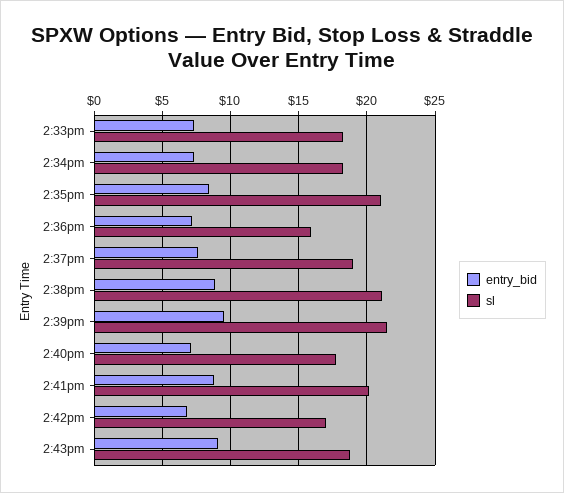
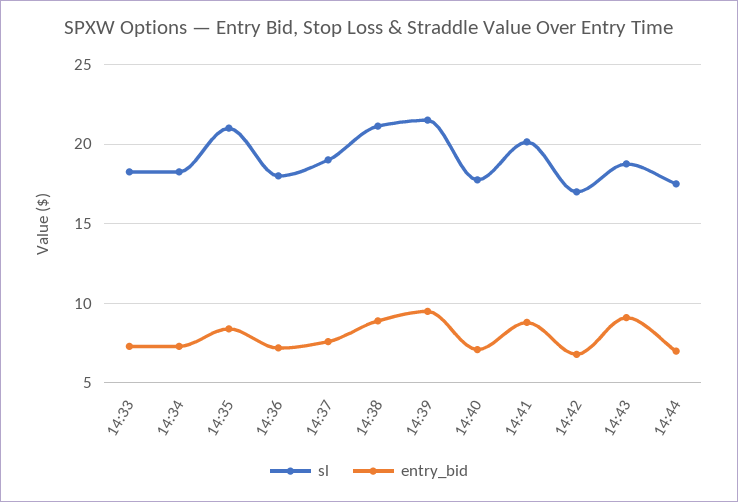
sl, 2:36pm: 16 -> 18
sl, 14:44: none -> 17.5
entry_bid, 14:44: none -> 7

